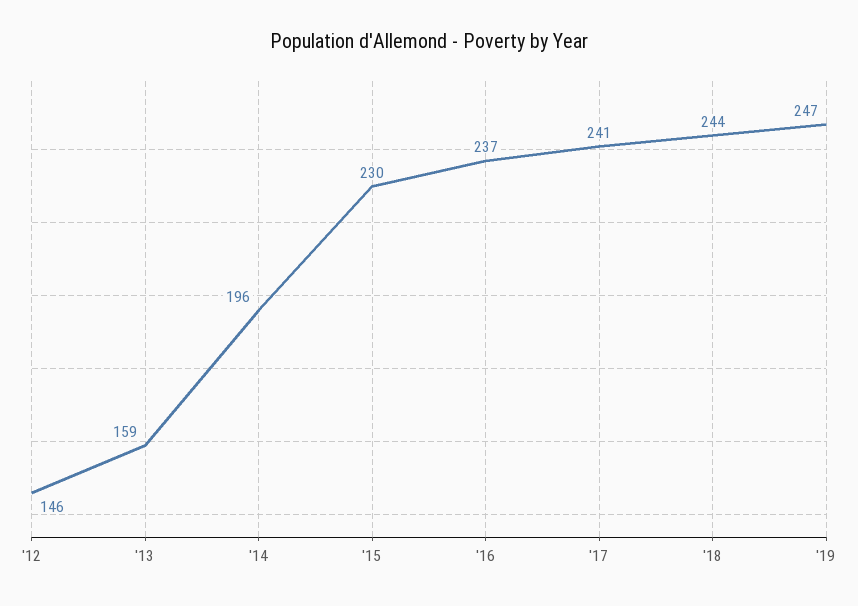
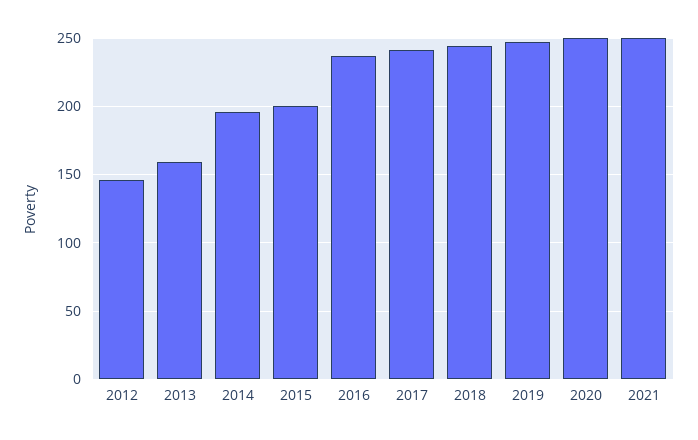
'15: 230 -> 200
2020: none -> 250
2021: none -> 250

